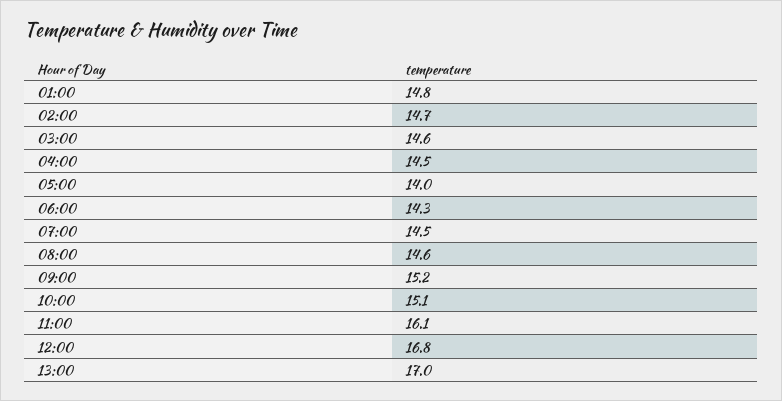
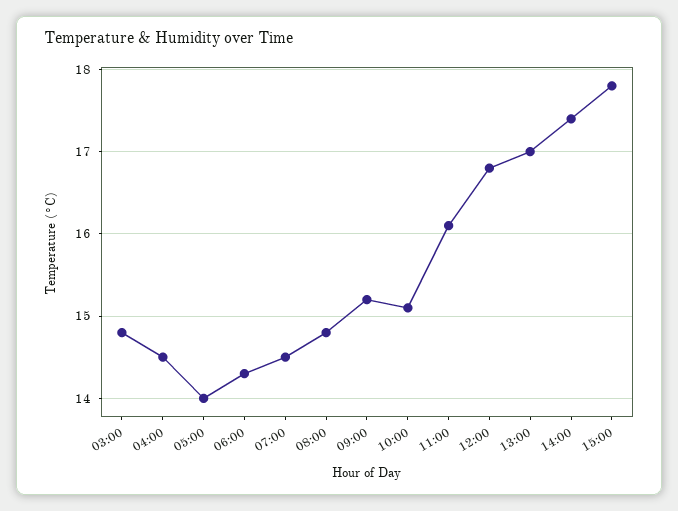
01:00: 14.8 -> none
02:00: 14.7 -> none
03:00: 14.6 -> 14.8
08:00: 14.6 -> 14.8
14:00: none -> 17.4
15:00: none -> 17.8

